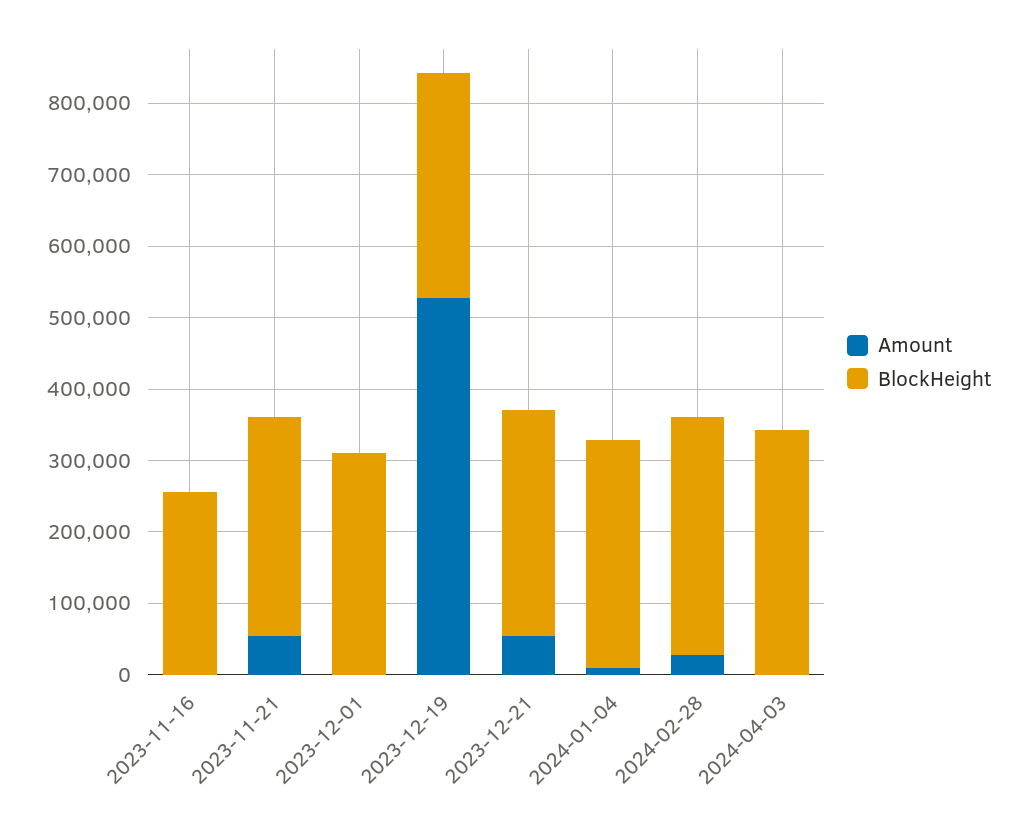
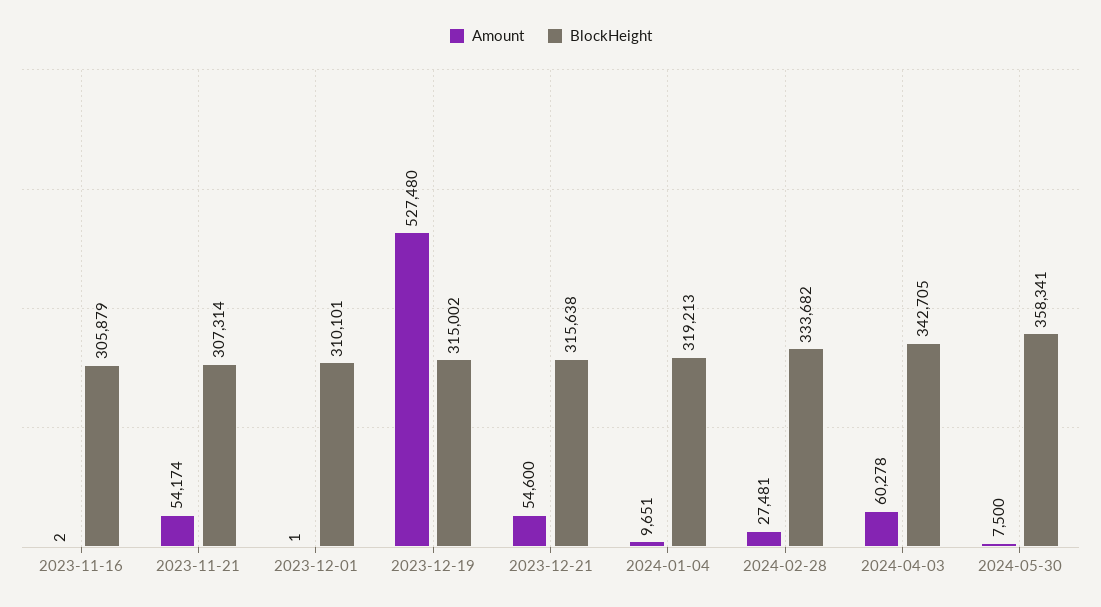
BlockHeight, 2023-11-16: 260000 -> 305879
Amount, 2024-04-03: 0 -> 60278
Amount, 2024-05-30: none -> 7500
BlockHeight, 2024-05-30: none -> 358341

